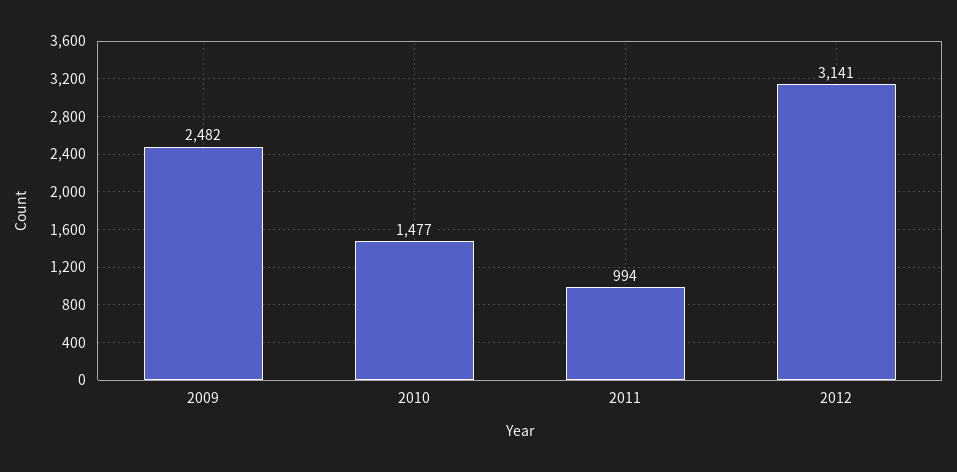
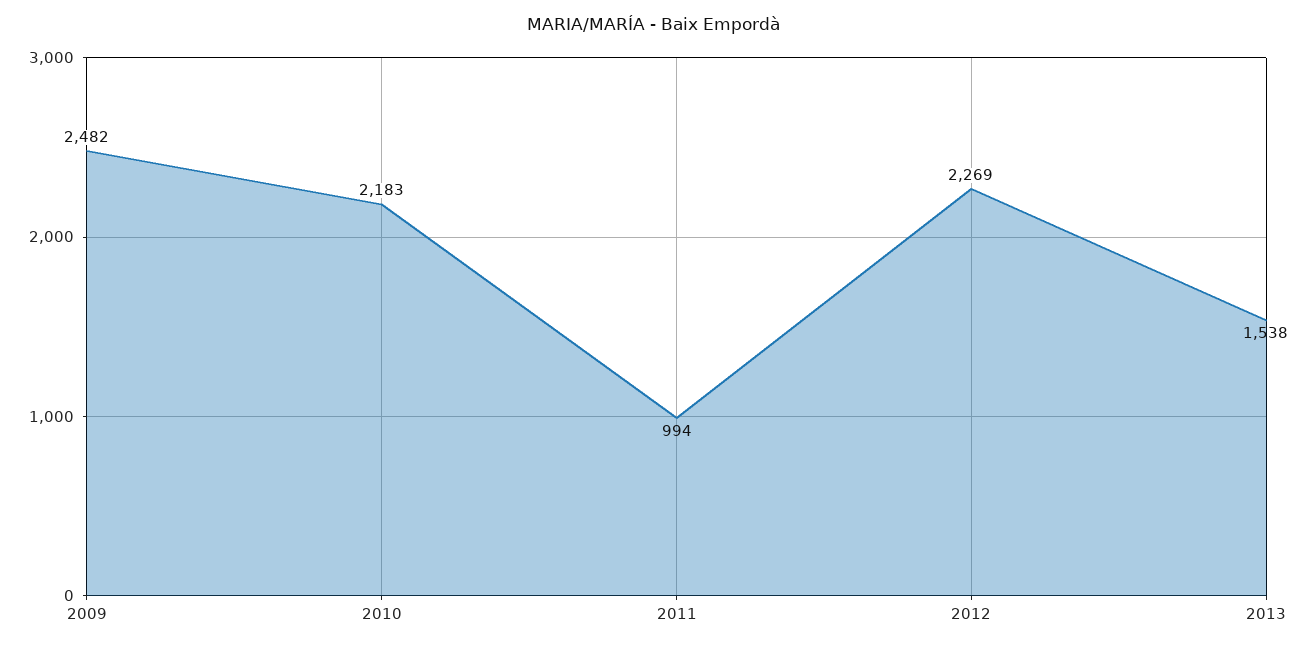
2010: 1477 -> 2183
2012: 3141 -> 2269
2013: none -> 1538

